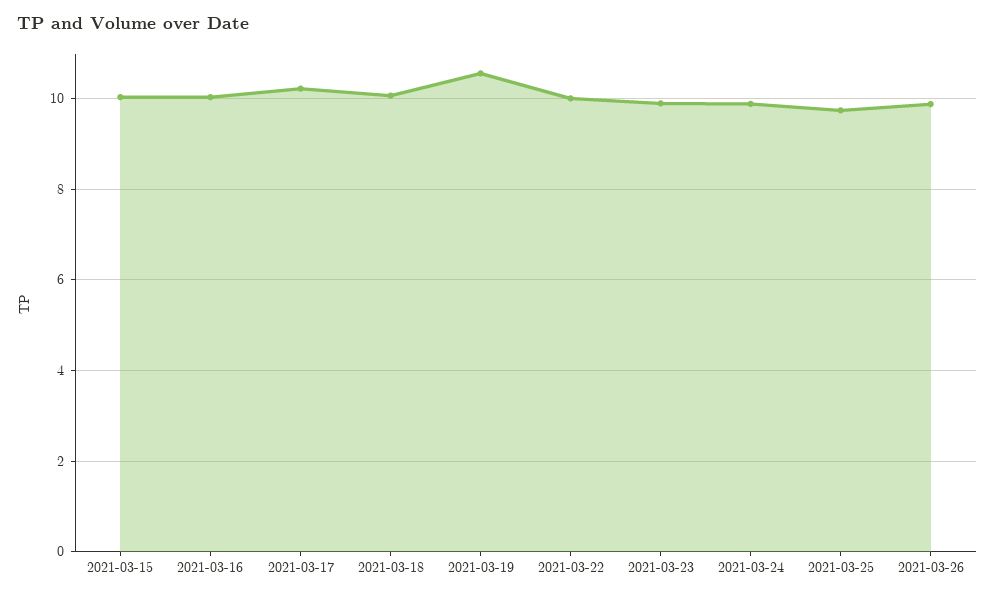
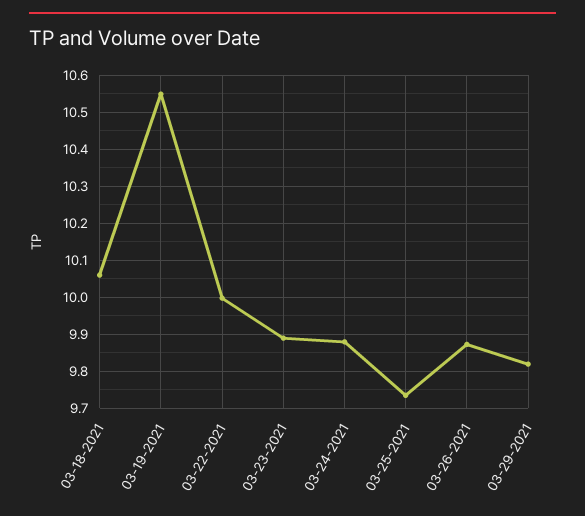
2021-03-15: 10 -> none
2021-03-16: 10 -> none
2021-03-17: 10.2 -> none
03-29-2021: none -> 9.82

